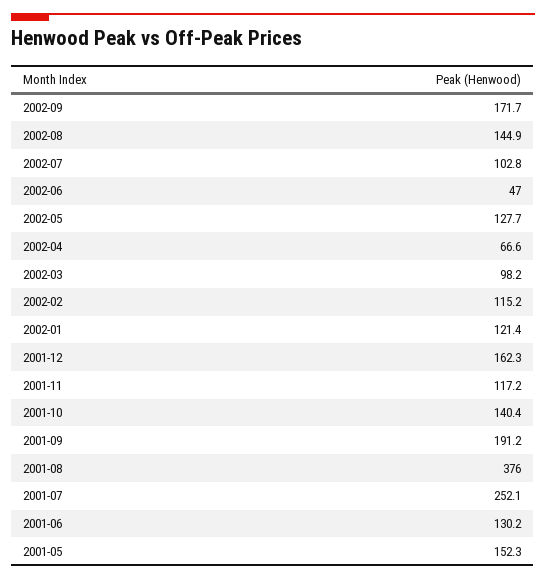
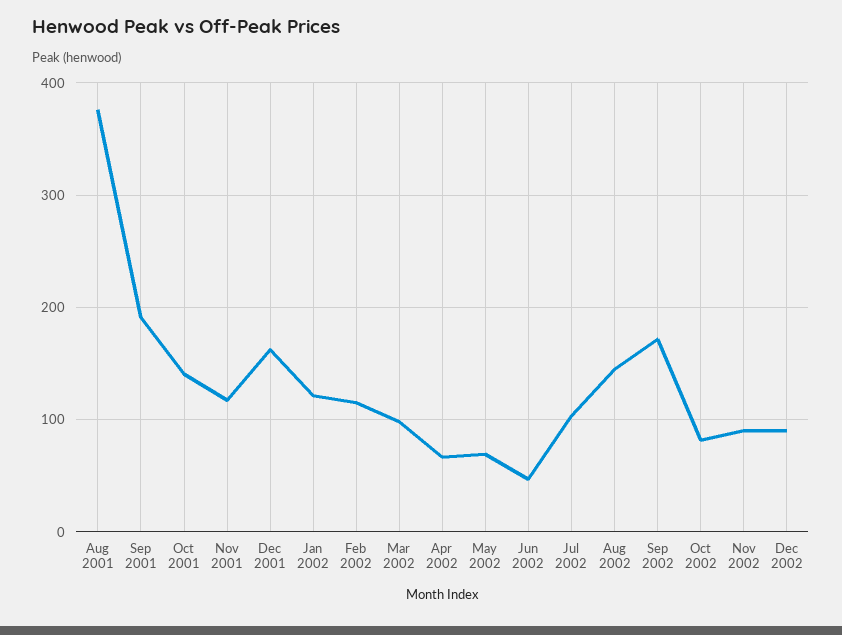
2002-05: 127.7 -> 70
2001-07: 252.1 -> none
2001-06: 130.2 -> none
2001-05: 152.3 -> none
Oct 2002: none -> 80
Nov 2002: none -> 90
Dec 2002: none -> 90

